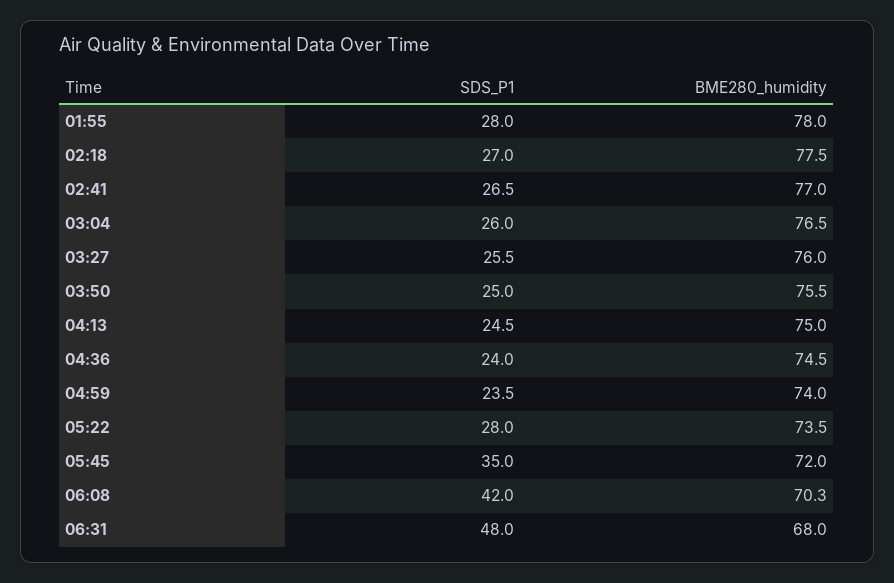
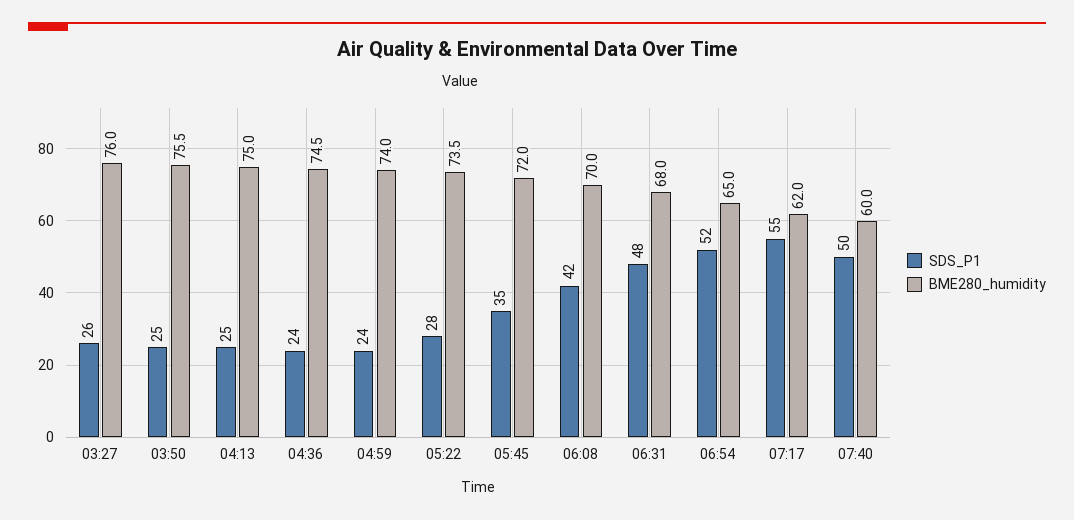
SDS_P1, 01:55: 28 -> none
BME280_humidity, 01:55: 78 -> none
SDS_P1, 02:18: 27 -> none
BME280_humidity, 02:18: 77.5 -> none
SDS_P1, 02:41: 26.5 -> none
BME280_humidity, 02:41: 77 -> none
SDS_P1, 03:04: 26 -> none
BME280_humidity, 03:04: 76.5 -> none
BME280_humidity, 06:08: 70.3 -> 70
SDS_P1, 06:54: none -> 52
BME280_humidity, 06:54: none -> 65
SDS_P1, 07:17: none -> 55
BME280_humidity, 07:17: none -> 62
SDS_P1, 07:40: none -> 50
BME280_humidity, 07:40: none -> 60

